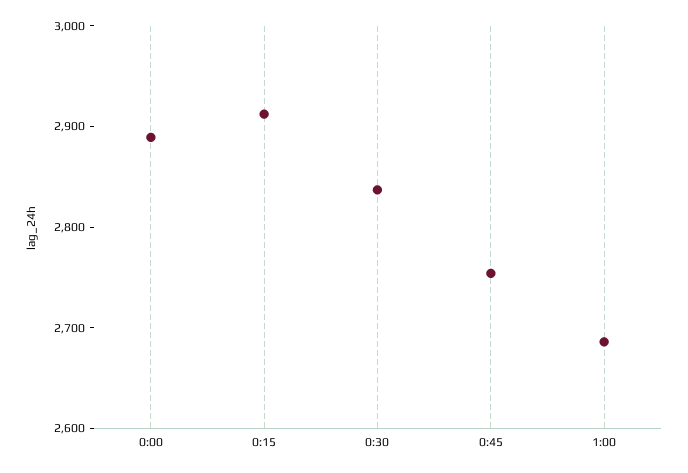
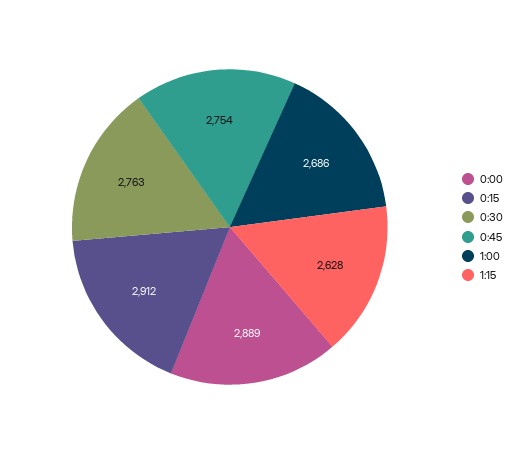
0:30: 2840 -> 2763
1:15: none -> 2628

